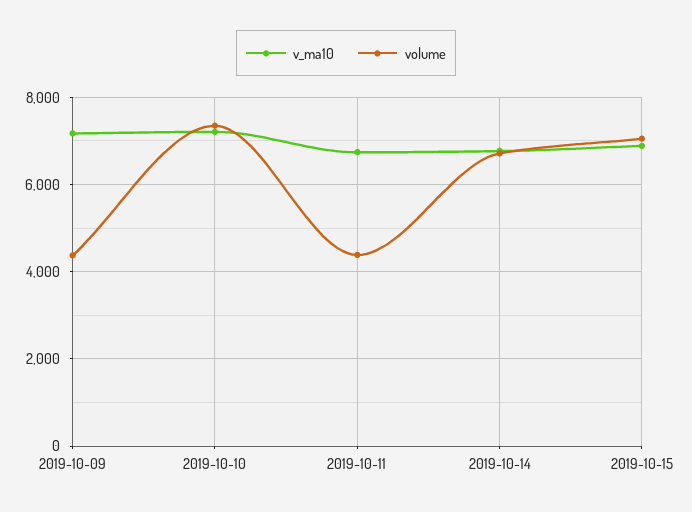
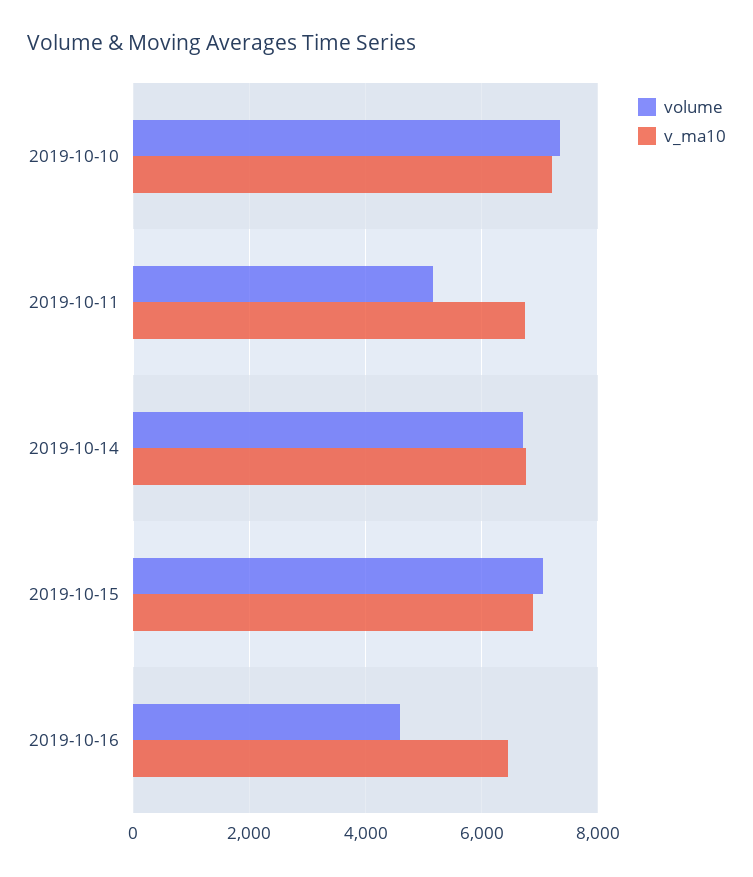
v_ma10, 2019-10-09: 7200 -> none
volume, 2019-10-09: 4400 -> none
volume, 2019-10-11: 4400 -> 5200
volume, 2019-10-16: none -> 4600
v_ma10, 2019-10-16: none -> 6400

